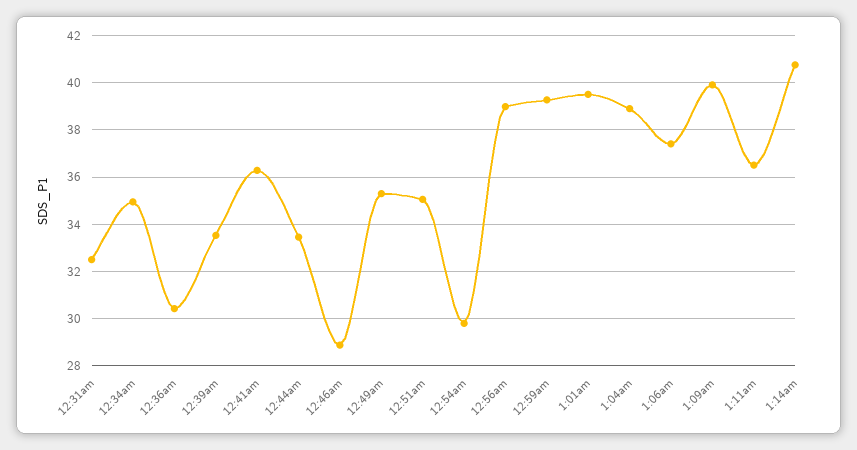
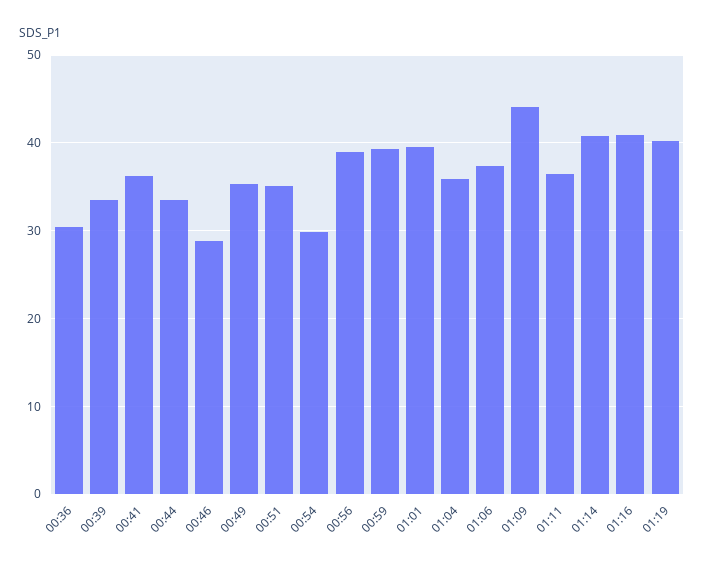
12:31am: 32.5 -> none
12:34am: 35 -> none
1:04am: 39 -> 36
1:09am: 40 -> 44
01:16: none -> 41
01:19: none -> 40

